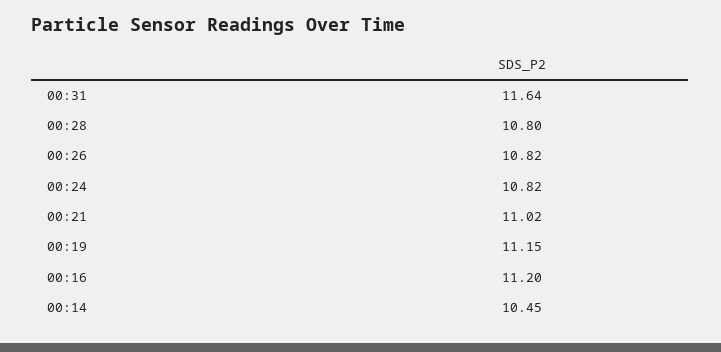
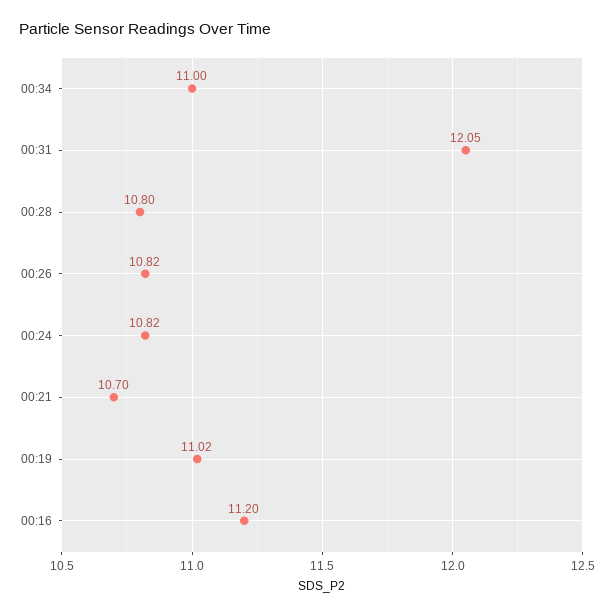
00:31: 11.64 -> 12.05
00:21: 11.02 -> 10.7
00:19: 11.15 -> 11.02
00:14: 10.45 -> none
00:34: none -> 11

